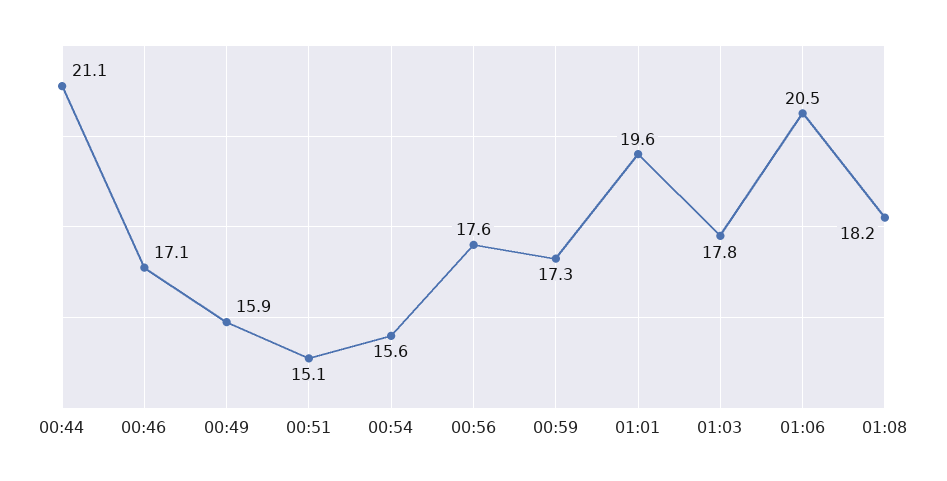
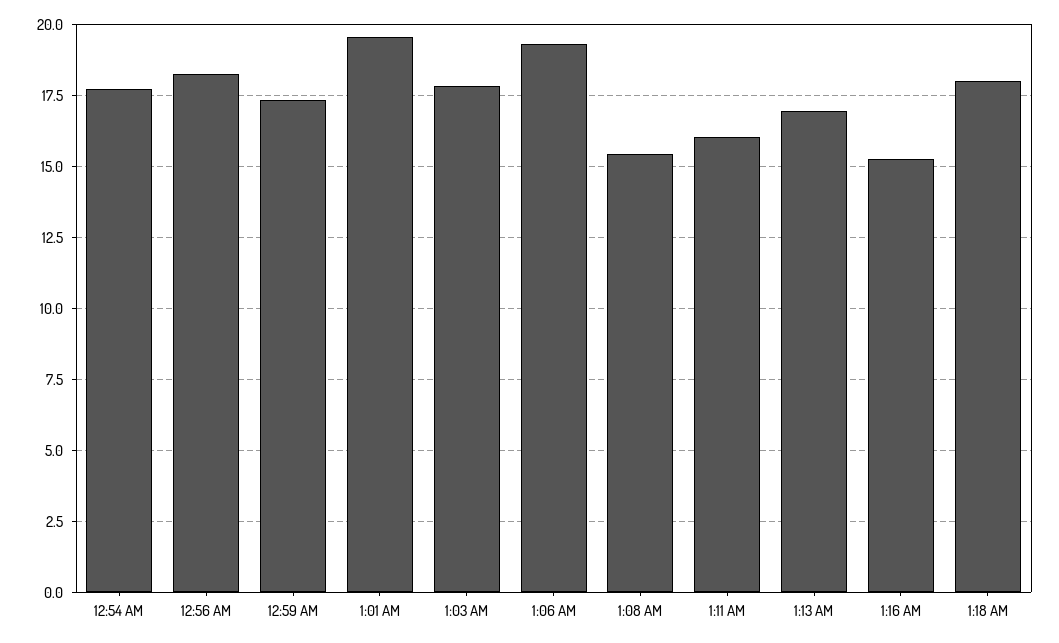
00:44: 21.1 -> none
00:46: 17.1 -> none
00:49: 15.9 -> none
00:51: 15.1 -> none
00:54: 15.6 -> 17.75
00:56: 17.6 -> 18.25
01:06: 20.5 -> 19.25
01:08: 18.2 -> 15.5
1:11 AM: none -> 16
1:13 AM: none -> 17
1:16 AM: none -> 15.25
1:18 AM: none -> 18

